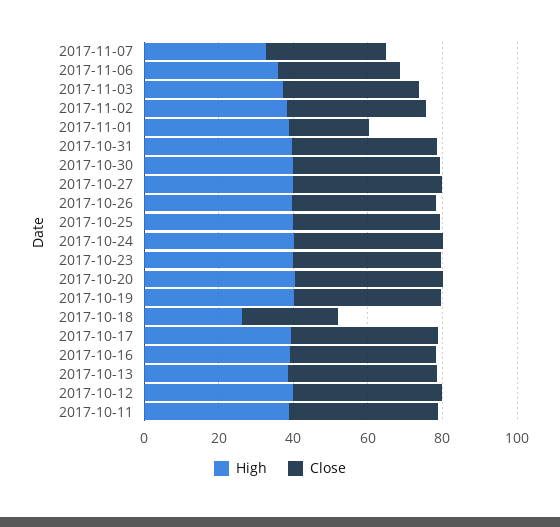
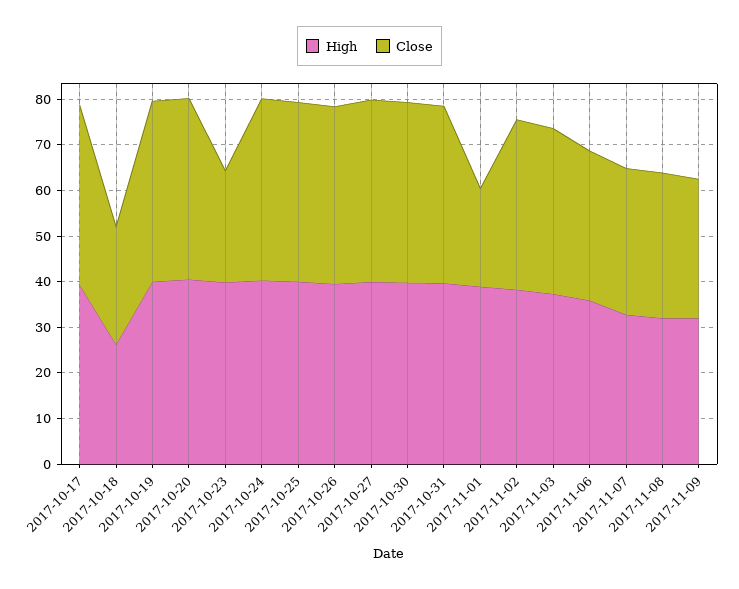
Close, 2017-10-23: 40 -> 24
High, 2017-10-16: 40 -> none
Close, 2017-10-16: 40 -> none
High, 2017-10-13: 40 -> none
Close, 2017-10-13: 40 -> none
High, 2017-10-12: 40 -> none
Close, 2017-10-12: 40 -> none
High, 2017-10-11: 40 -> none
Close, 2017-10-11: 40 -> none
High, 2017-11-08: none -> 32
Close, 2017-11-08: none -> 32
High, 2017-11-09: none -> 32
Close, 2017-11-09: none -> 30

